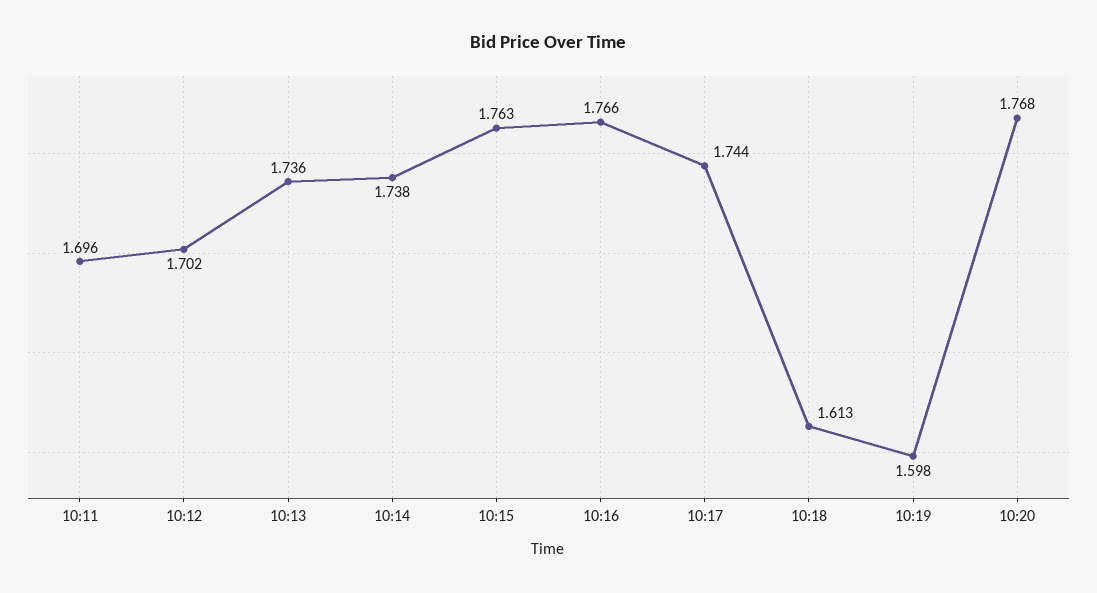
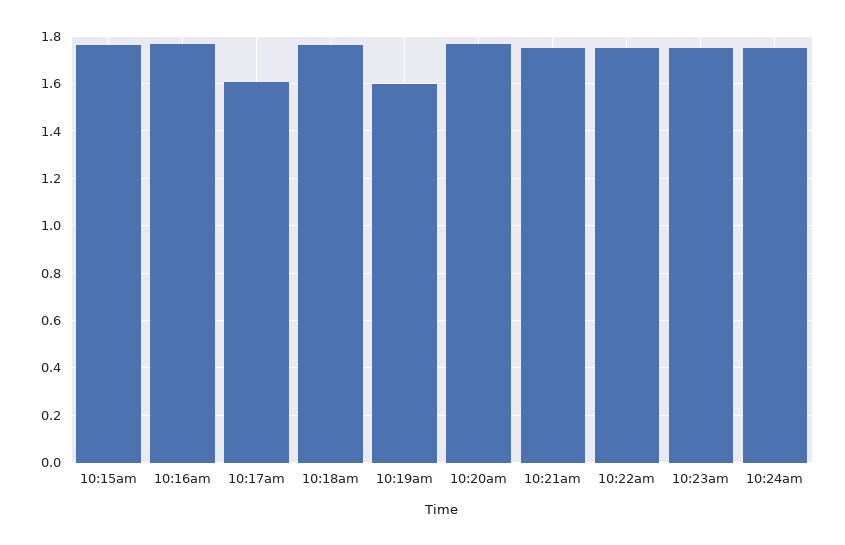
10:11: 1.696 -> none
10:12: 1.702 -> none
10:13: 1.736 -> none
10:14: 1.738 -> none
10:17: 1.744 -> 1.6
10:18: 1.613 -> 1.75
10:21am: none -> 1.75
10:22am: none -> 1.75
10:23am: none -> 1.75
10:24am: none -> 1.75

